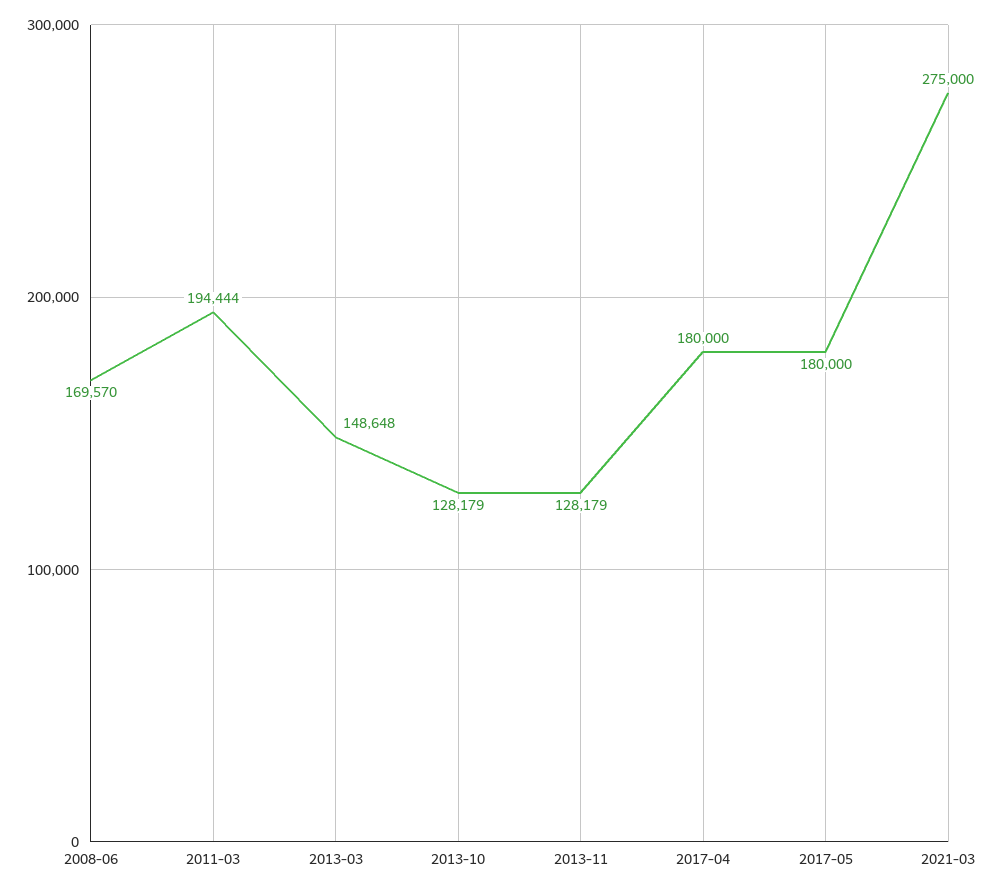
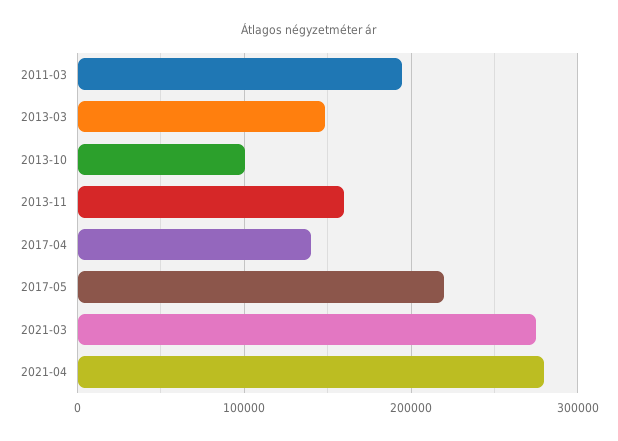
2008-06: 169570 -> none
2013-10: 128179 -> 100000
2013-11: 128179 -> 160000
2017-04: 180000 -> 140000
2017-05: 180000 -> 220000
2021-04: none -> 280000

